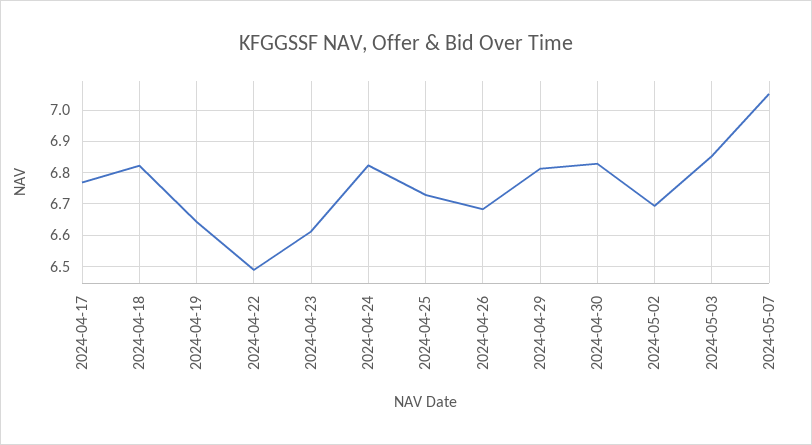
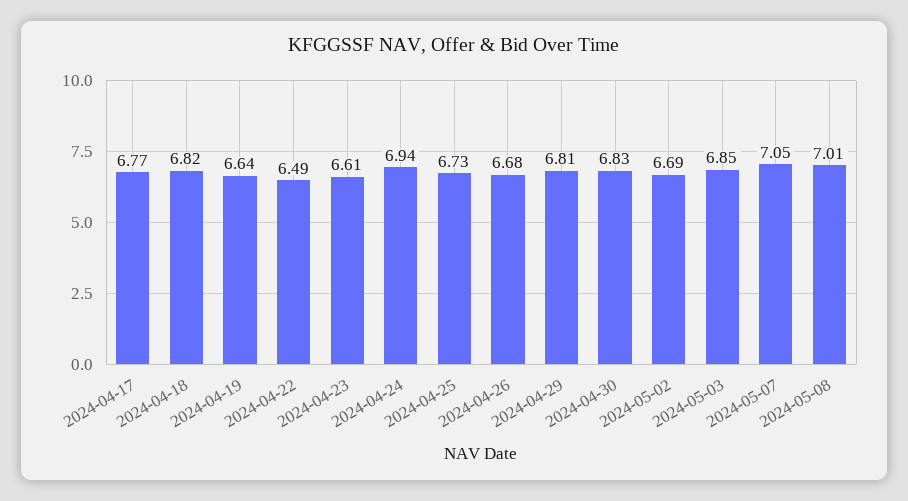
2024-04-24: 6.82 -> 6.94
2024-05-08: none -> 7.01

